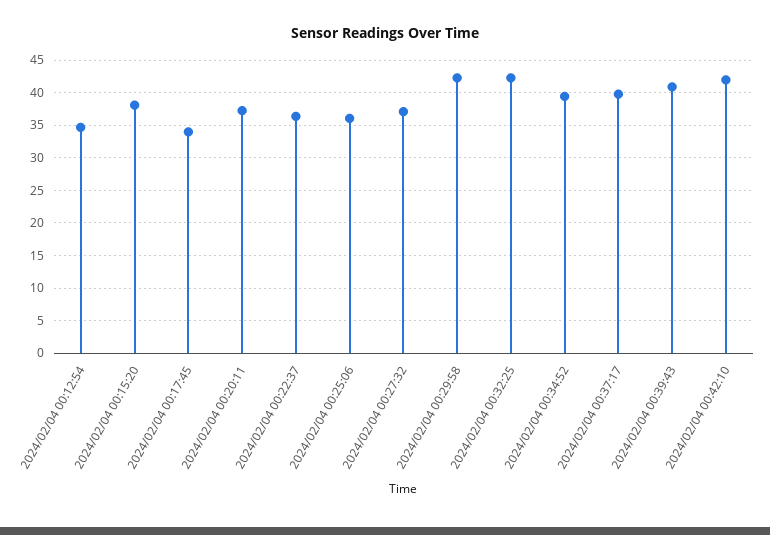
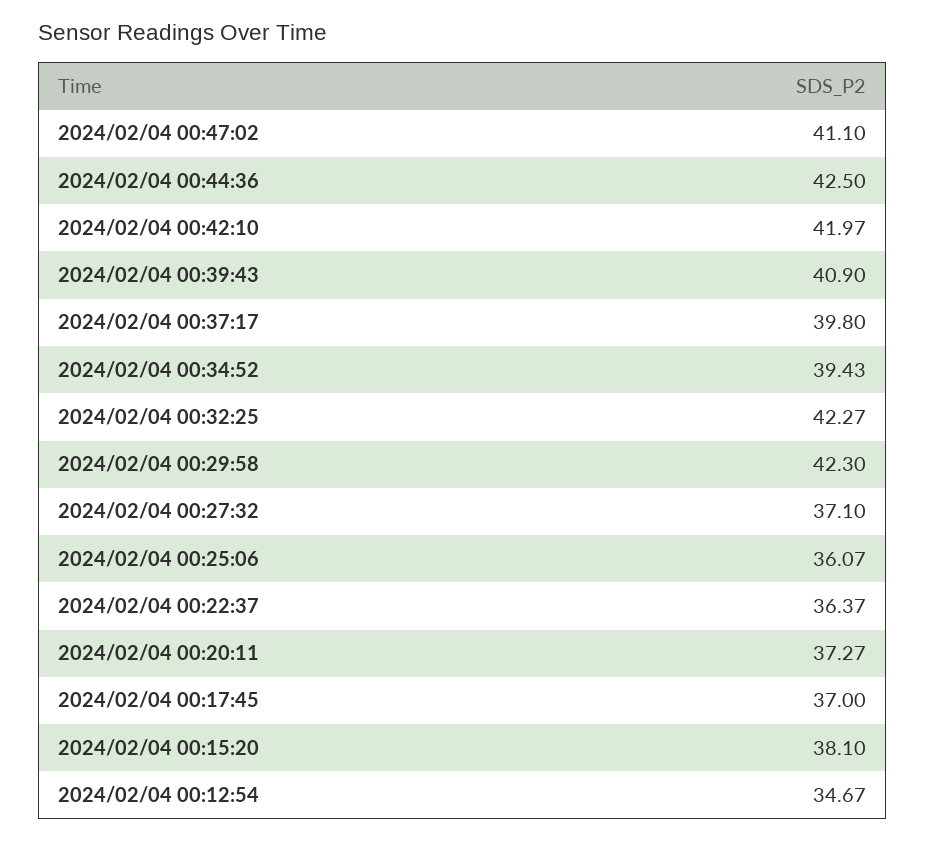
2024/02/04 00:17:45: 34 -> 37
2024/02/04 00:47:02: none -> 41.1
2024/02/04 00:44:36: none -> 42.5

